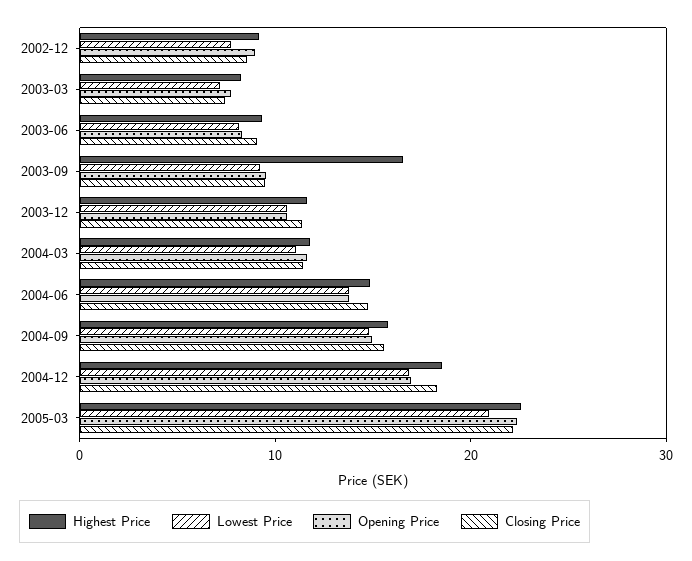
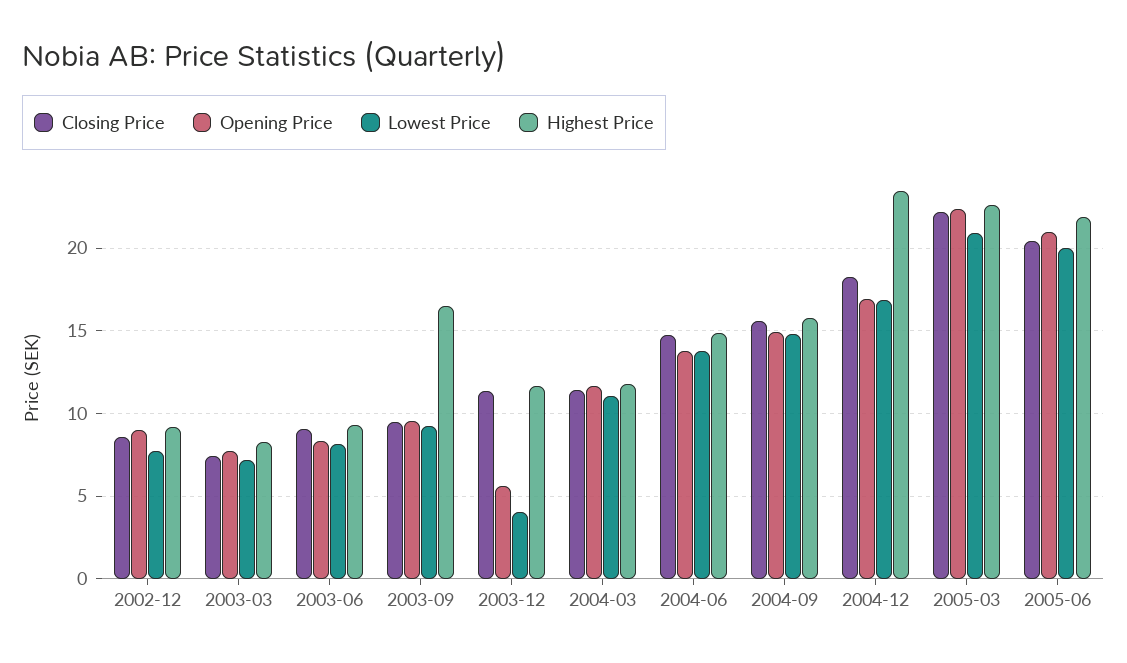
Lowest Price, 2003-12: 10 -> 4
Opening Price, 2003-12: 10 -> 5.5
Highest Price, 2004-12: 18 -> 23.5
Closing Price, 2005-06: none -> 20.5
Opening Price, 2005-06: none -> 21
Lowest Price, 2005-06: none -> 20
Highest Price, 2005-06: none -> 22

